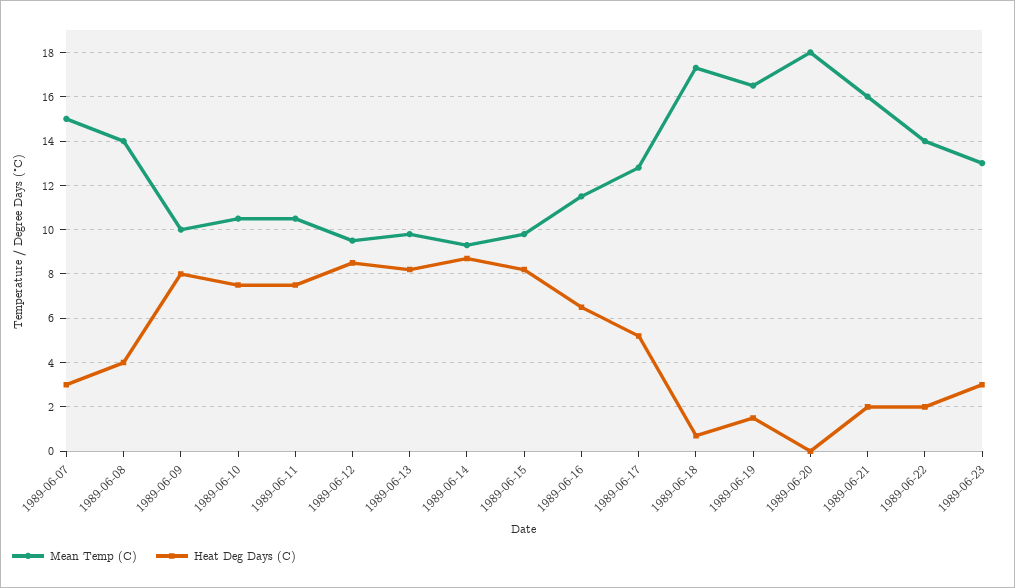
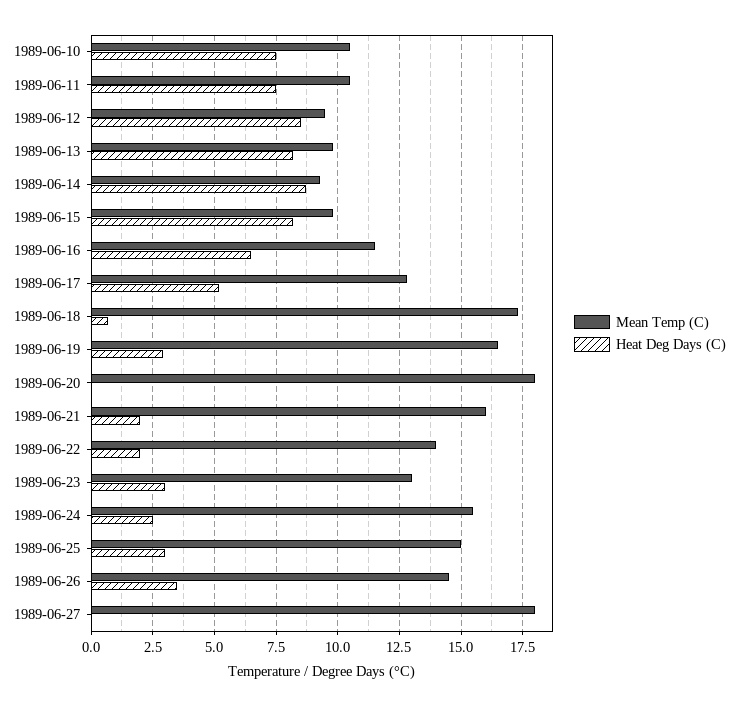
Mean Temp (C), 1989-06-07: 15 -> none
Heat Deg Days (C), 1989-06-07: 3 -> none
Mean Temp (C), 1989-06-08: 14 -> none
Heat Deg Days (C), 1989-06-08: 4 -> none
Mean Temp (C), 1989-06-09: 10 -> none
Heat Deg Days (C), 1989-06-09: 8 -> none
Heat Deg Days (C), 1989-06-19: 1.5 -> 3
Mean Temp (C), 1989-06-24: none -> 15.5
Heat Deg Days (C), 1989-06-24: none -> 2.5
Mean Temp (C), 1989-06-25: none -> 15
Heat Deg Days (C), 1989-06-25: none -> 3
Mean Temp (C), 1989-06-26: none -> 14.5
Heat Deg Days (C), 1989-06-26: none -> 3.5
Mean Temp (C), 1989-06-27: none -> 18
Heat Deg Days (C), 1989-06-27: none -> 0

